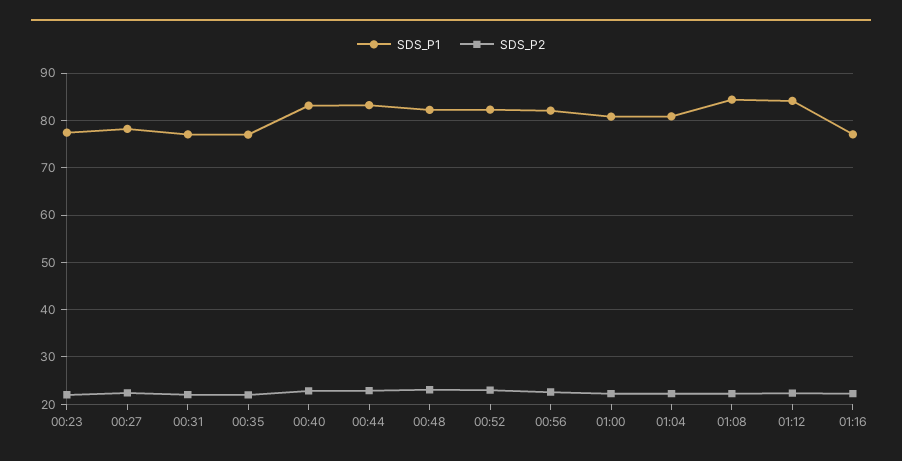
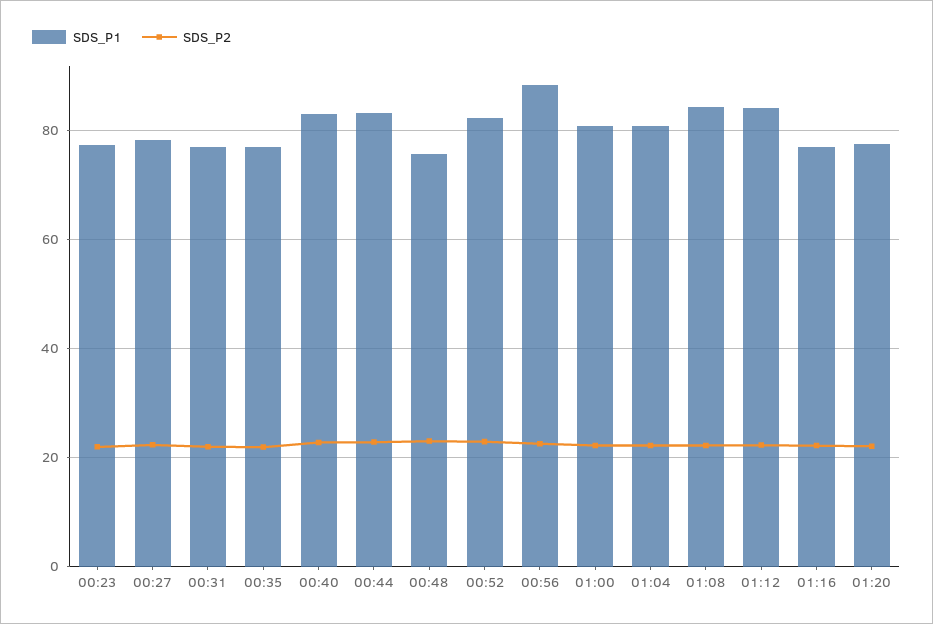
SDS_P1, 00:48: 82 -> 76
SDS_P1, 00:56: 82 -> 88
SDS_P1, 01:20: none -> 78
SDS_P2, 01:20: none -> 22

